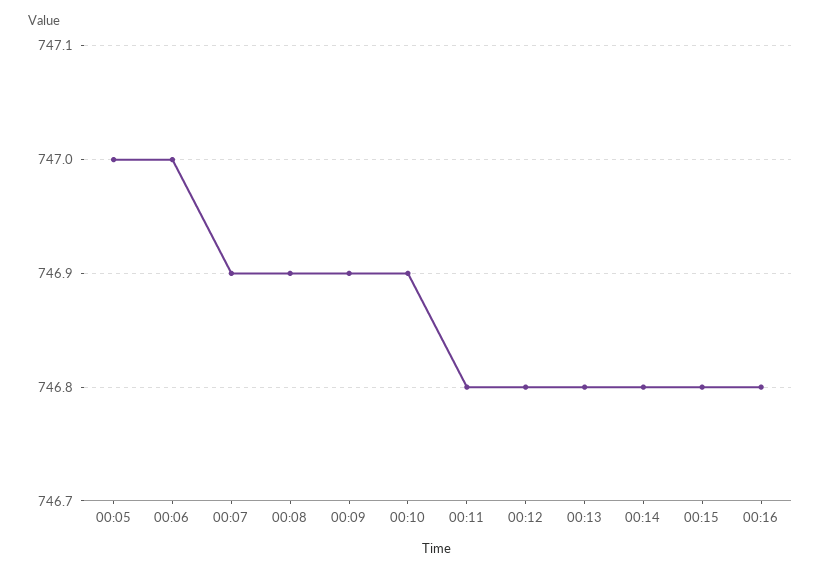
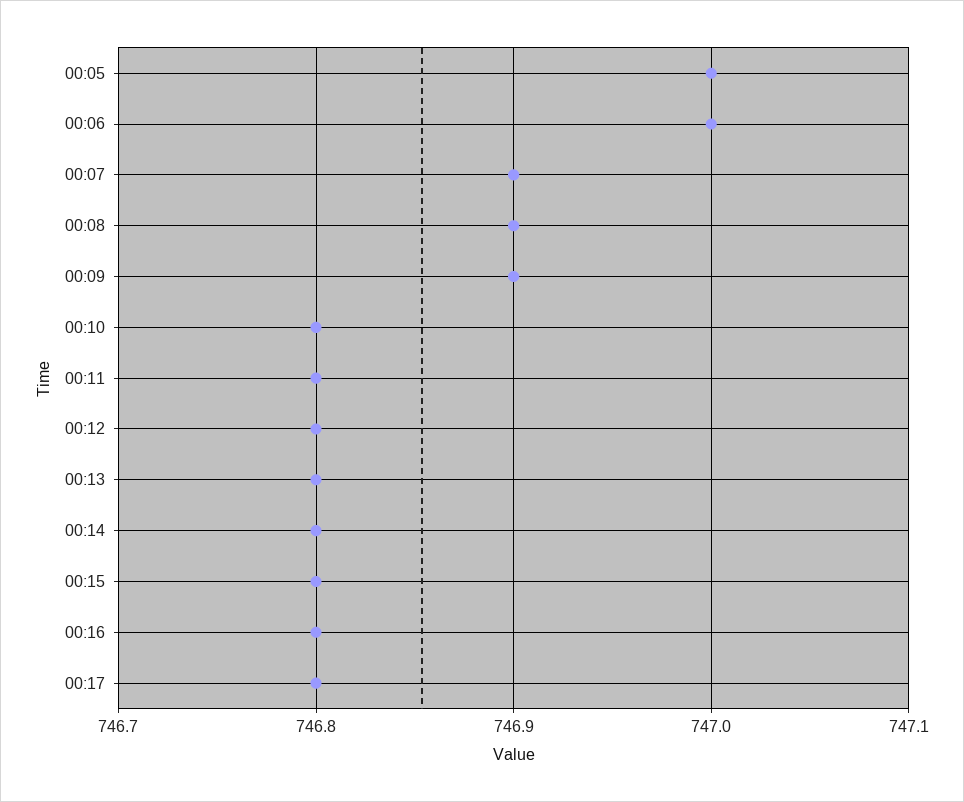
00:10: 746.9 -> 746.8
00:17: none -> 746.8

